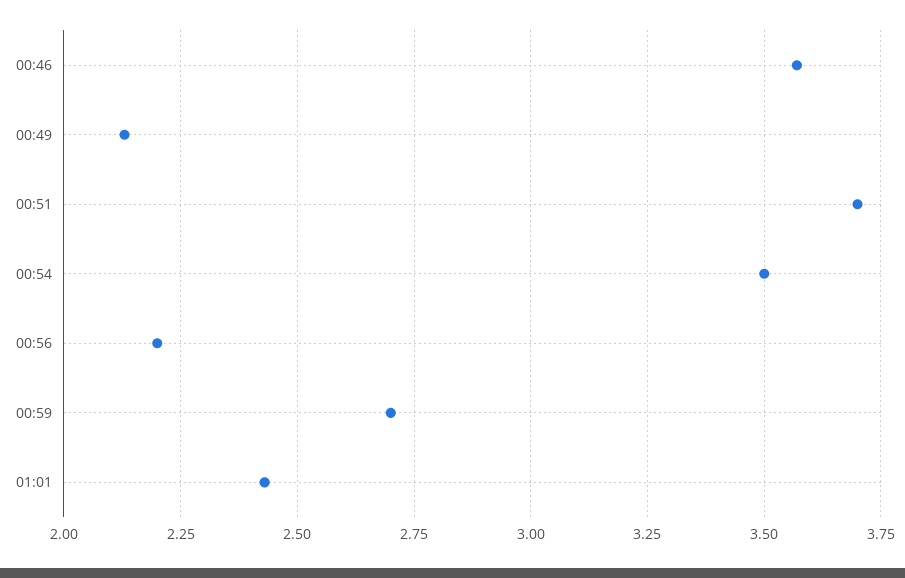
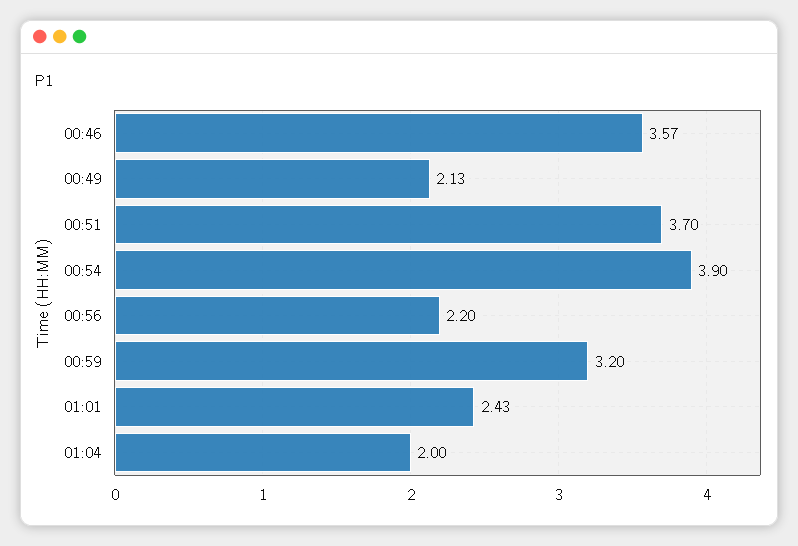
00:54: 3.5 -> 3.9
00:59: 2.7 -> 3.2
01:04: none -> 2

